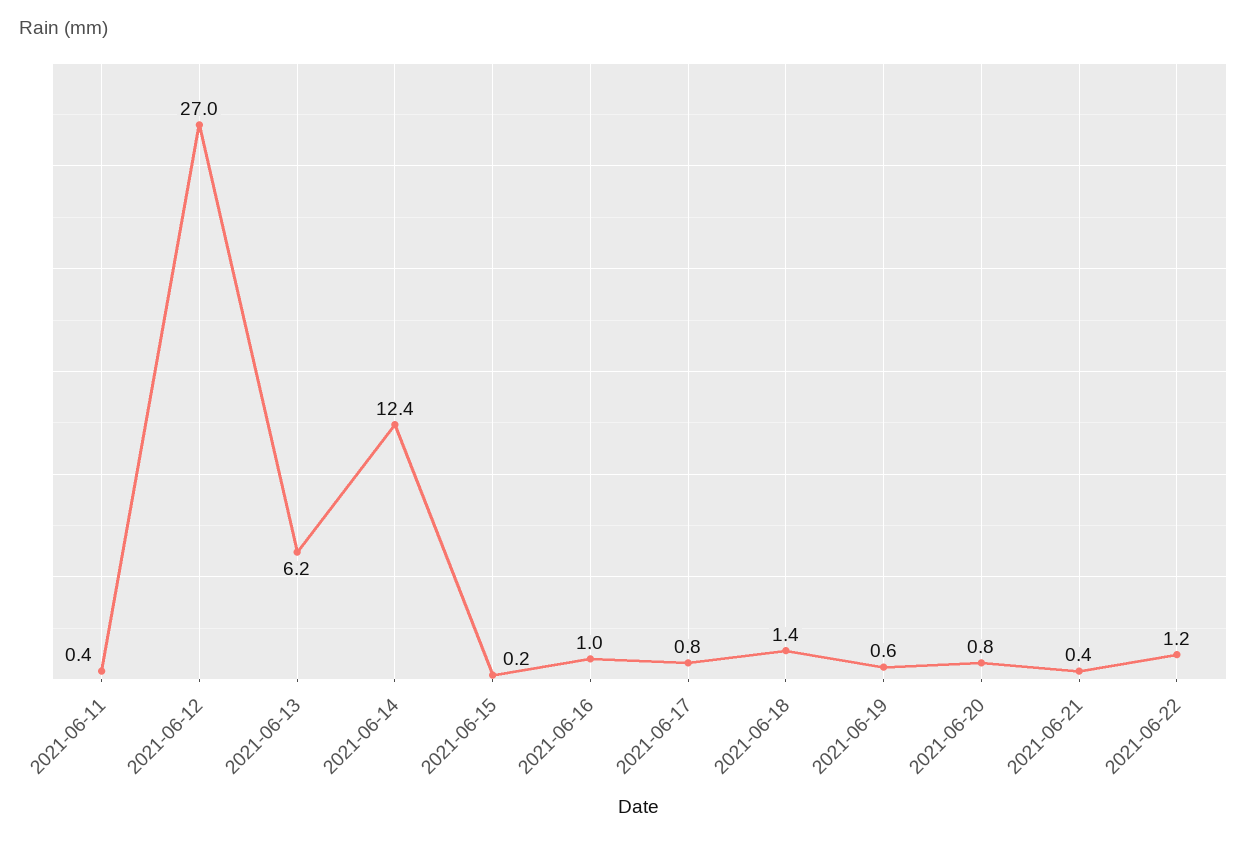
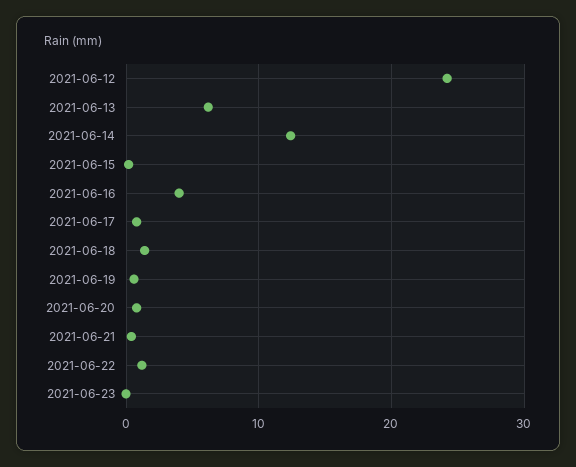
2021-06-11: 0.4 -> none
2021-06-12: 27 -> 24
2021-06-16: 1 -> 4
2021-06-23: none -> 0

